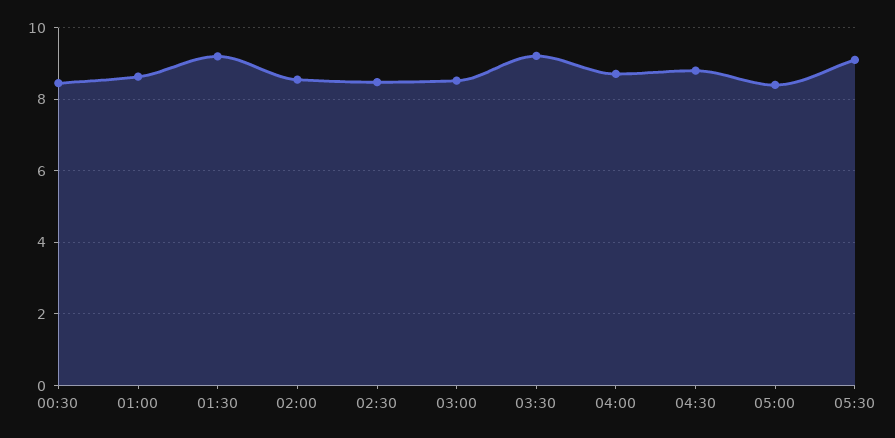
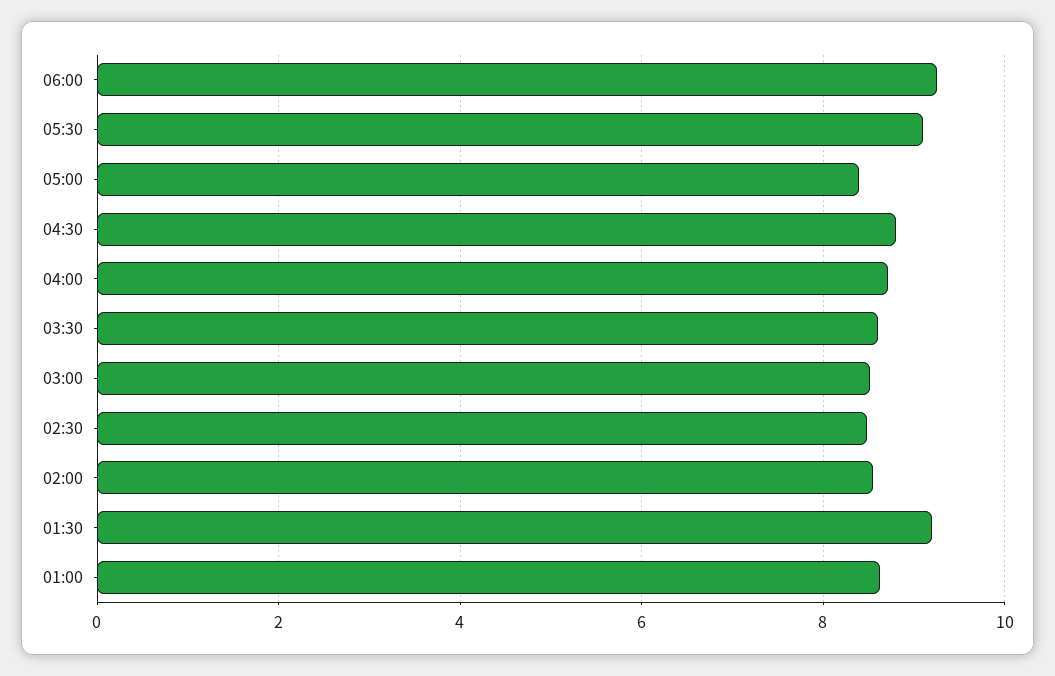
00:30: 8.4 -> none
03:30: 9.2 -> 8.6
06:00: none -> 9.2

